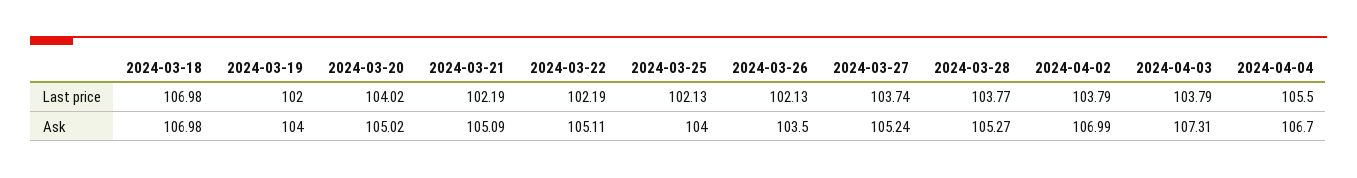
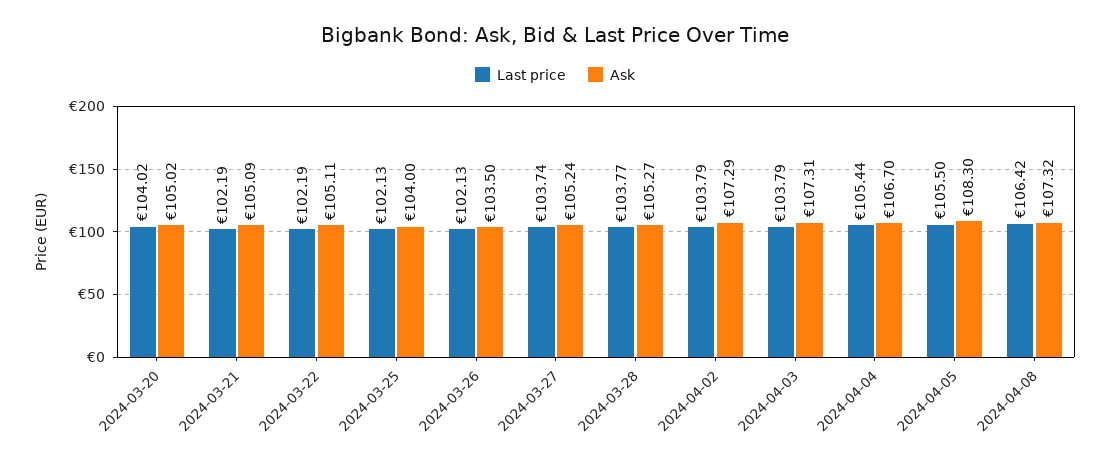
Last price, 2024-03-18: 106.98 -> none
Last price, 2024-03-19: 102 -> none
Last price, 2024-04-04: 105.5 -> 105.44
Ask, 2024-03-18: 106.98 -> none
Ask, 2024-03-19: 104 -> none
Ask, 2024-04-02: 106.99 -> 107.29
Last price, 2024-04-05: none -> 105.5
Ask, 2024-04-05: none -> 108.3
Last price, 2024-04-08: none -> 106.42
Ask, 2024-04-08: none -> 107.32

